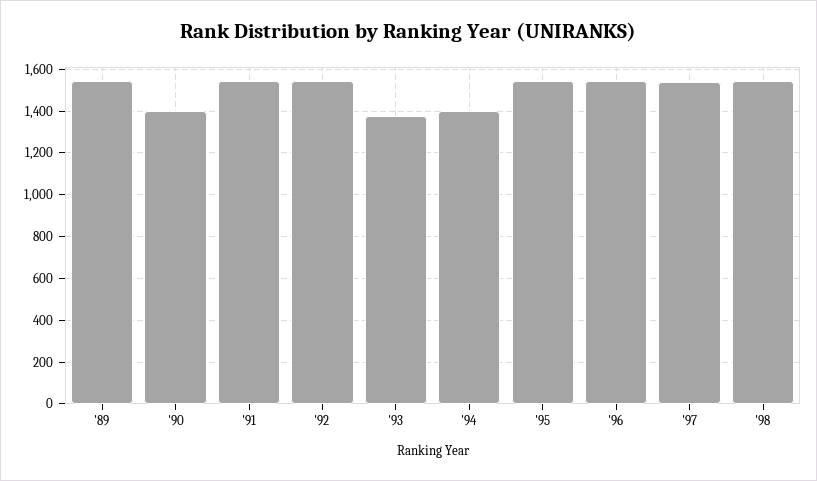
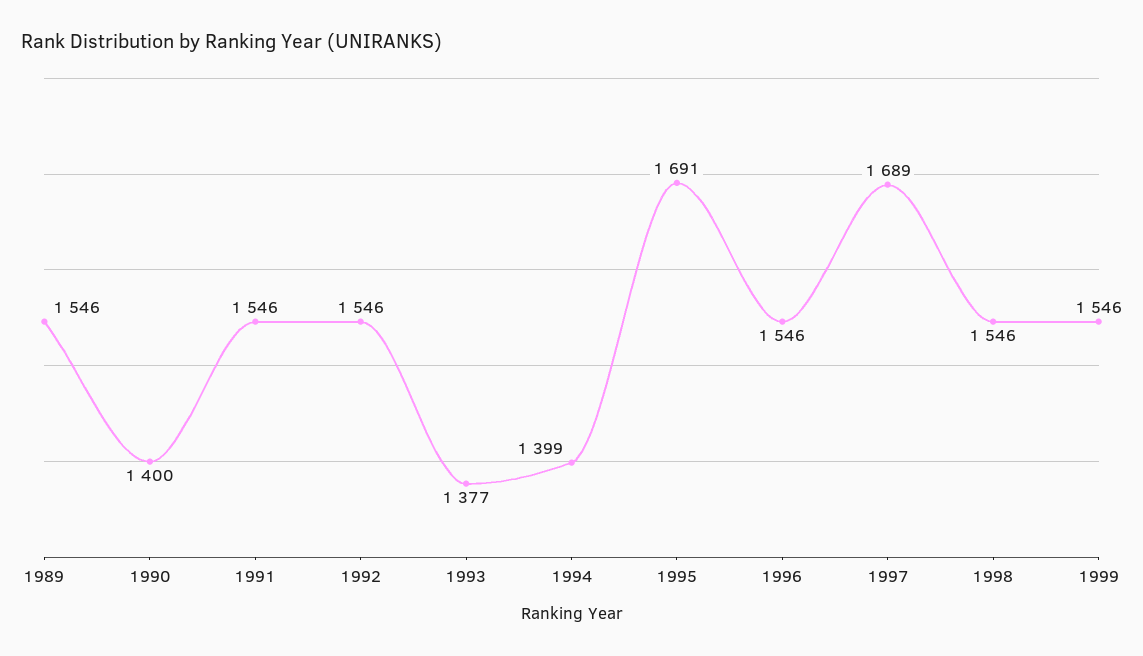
'95: 1550 -> 1691
'97: 1550 -> 1689
1999: none -> 1546

